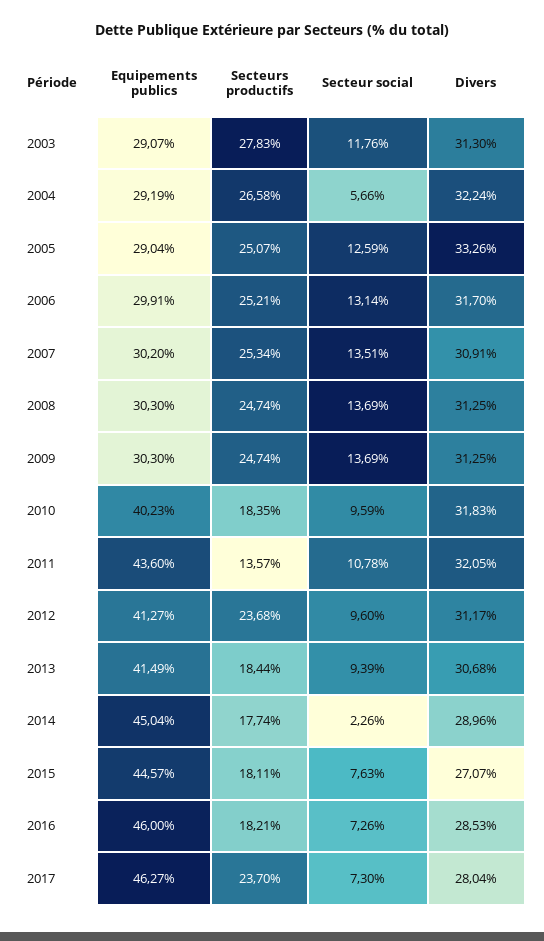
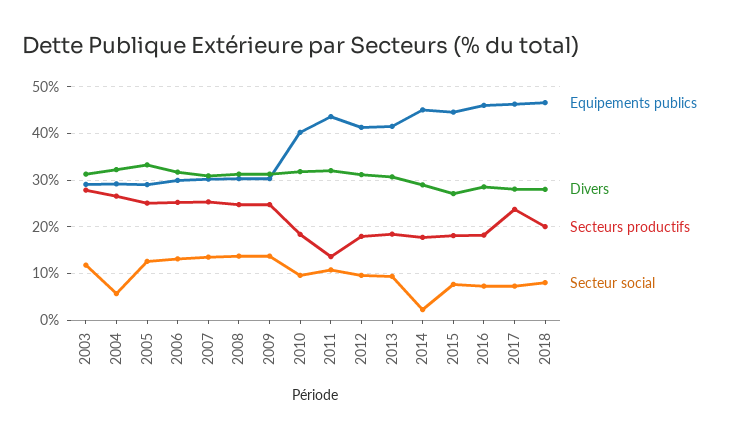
Secteurs productifs, 2012: 23.68 -> 18
Equipements publics, 2018: none -> 46
Divers, 2018: none -> 28
Secteurs productifs, 2018: none -> 20
Secteur social, 2018: none -> 8

